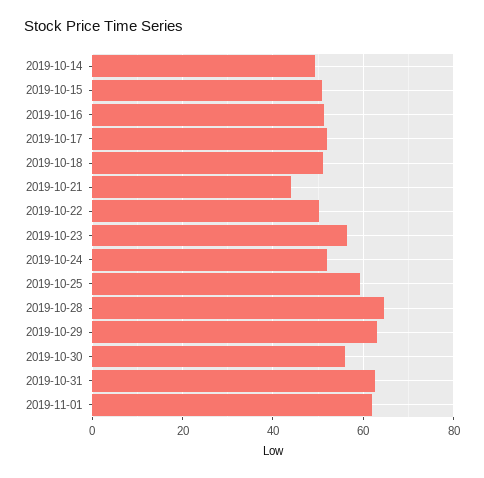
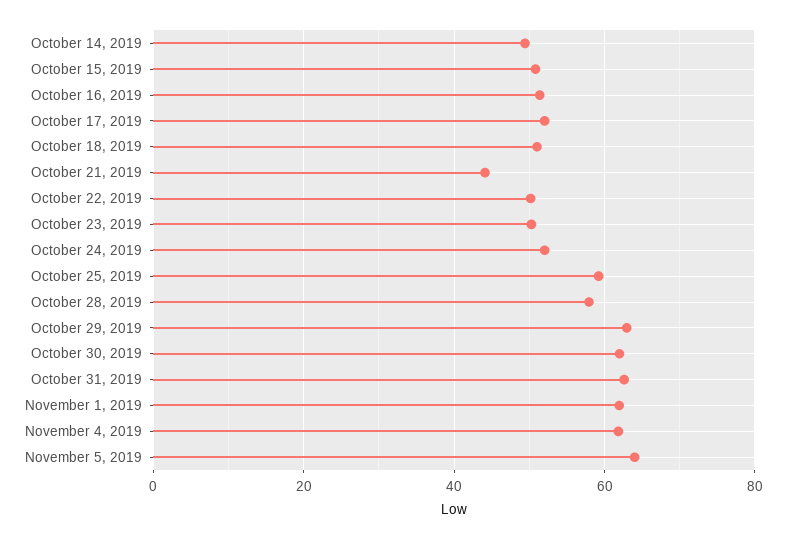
2019-10-23: 56 -> 50
2019-10-28: 64 -> 58
2019-10-30: 56 -> 62
November 4, 2019: none -> 62
November 5, 2019: none -> 64

